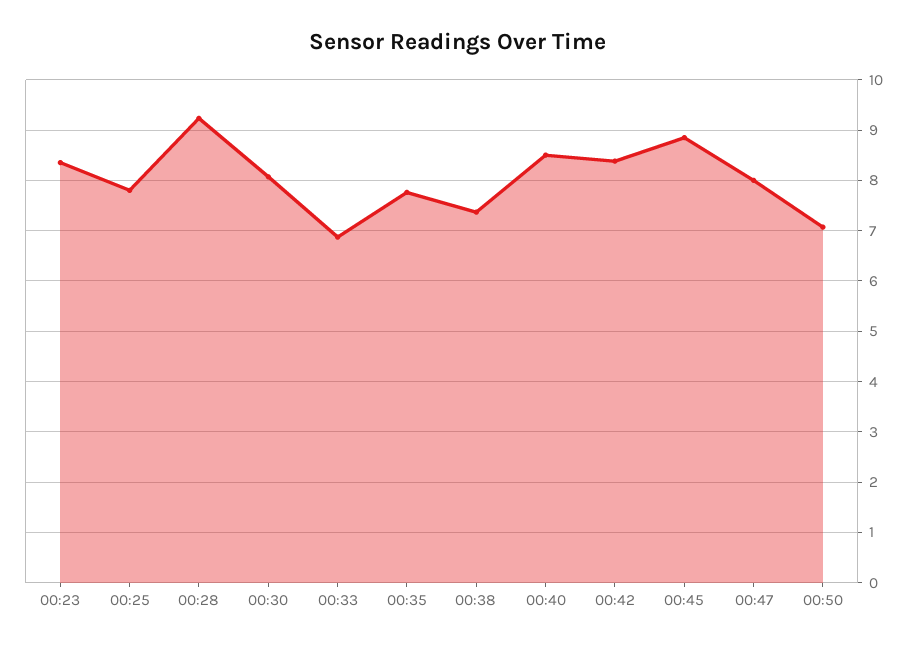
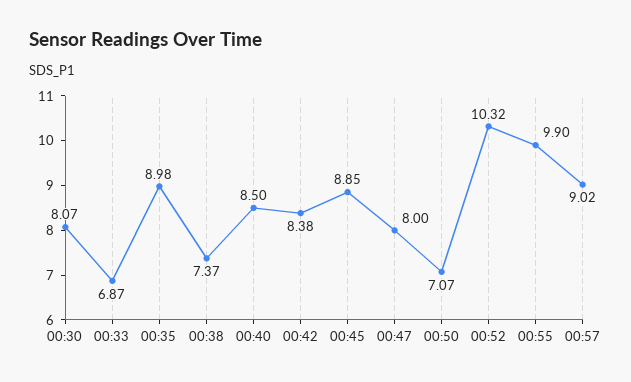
00:23: 8.4 -> none
00:25: 7.8 -> none
00:28: 9.2 -> none
00:35: 7.8 -> 8.98
00:52: none -> 10.32
00:55: none -> 9.9
00:57: none -> 9.02

